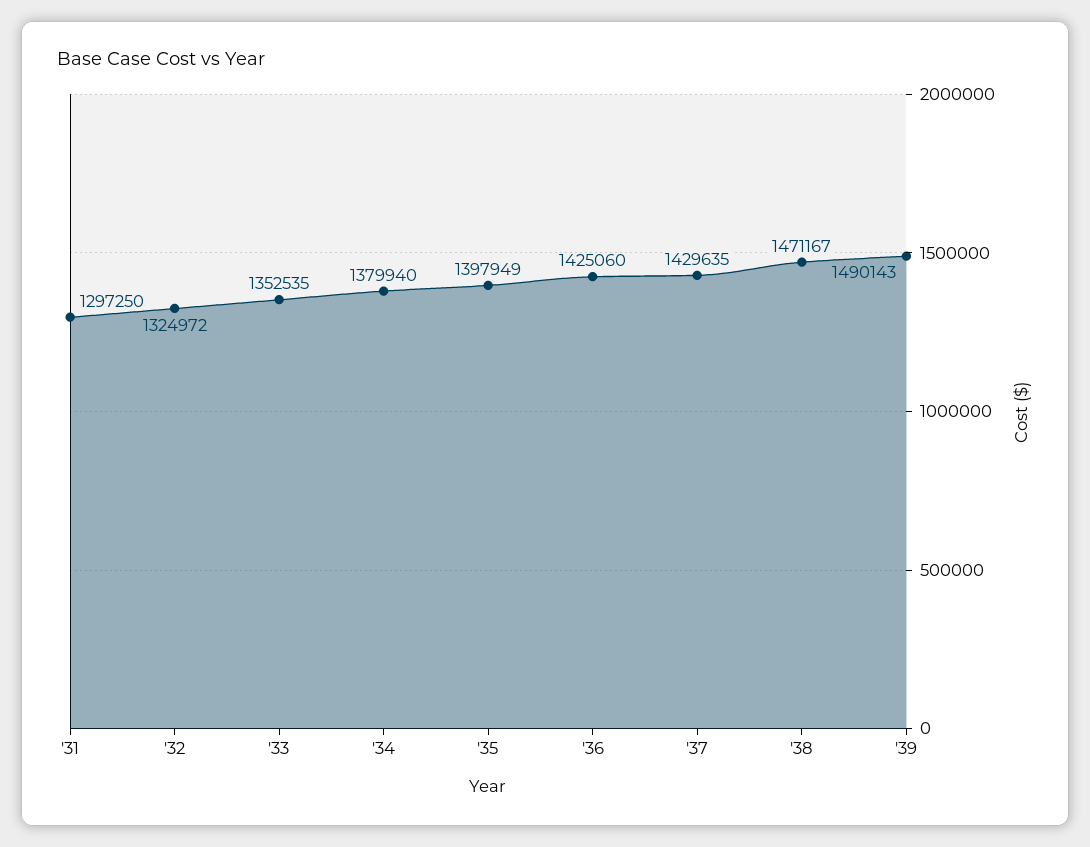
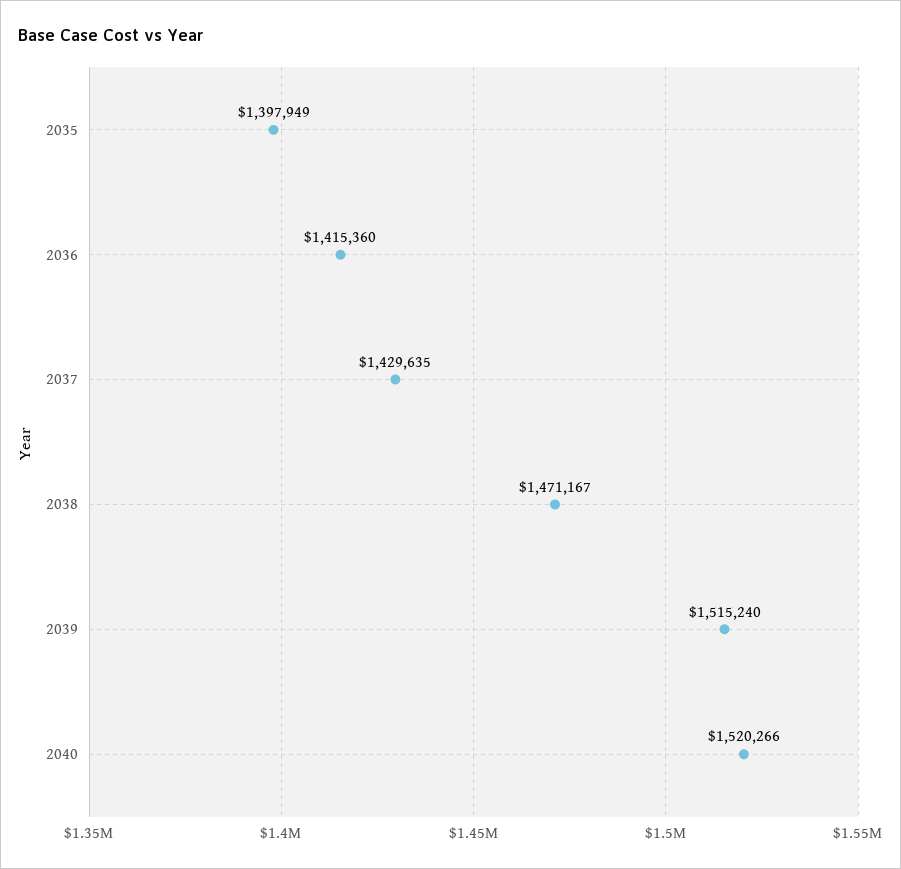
'31: 1297250 -> none
'32: 1324972 -> none
'33: 1352535 -> none
'34: 1379940 -> none
'36: 1425060 -> 1415360
'39: 1490143 -> 1515240
2040: none -> 1520266

